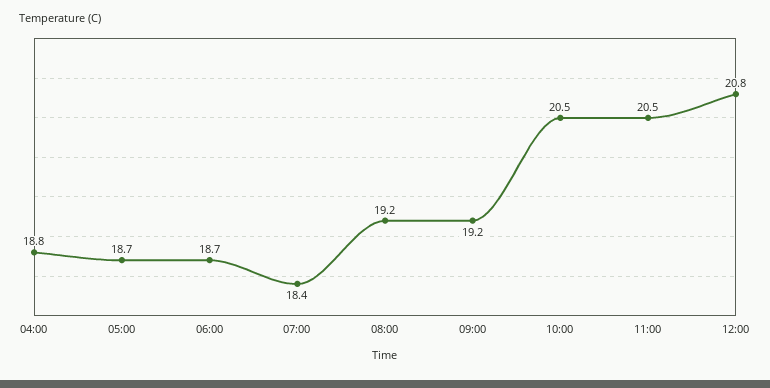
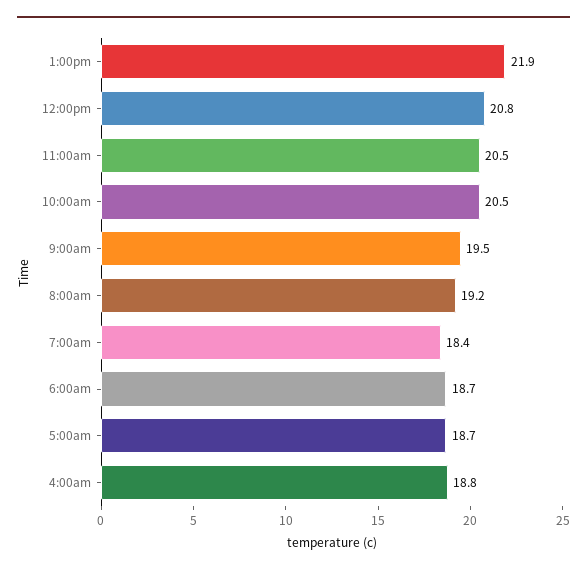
09:00: 19.2 -> 19.5
1:00pm: none -> 21.9

